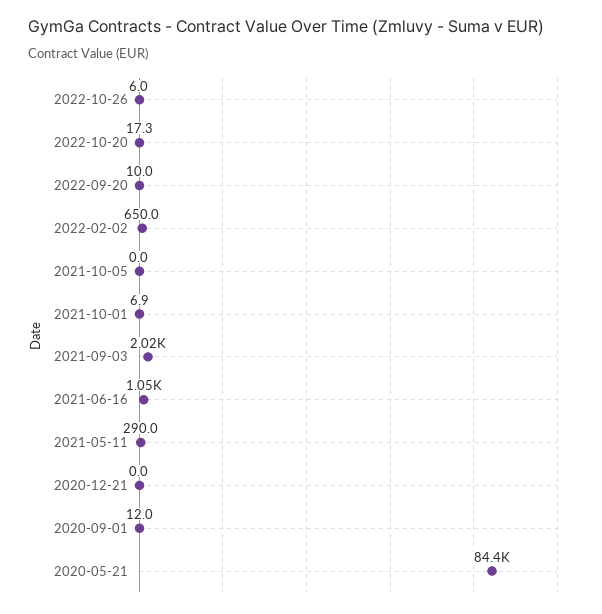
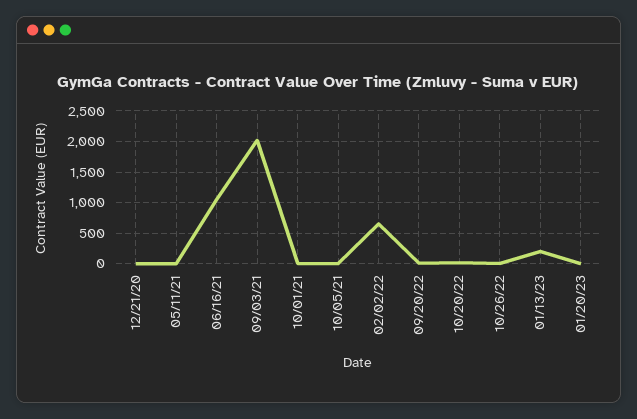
2021-05-11: 290 -> 0
2020-09-01: 12 -> none
2020-05-21: 84400 -> none
01/13/23: none -> 200
01/20/23: none -> 0

